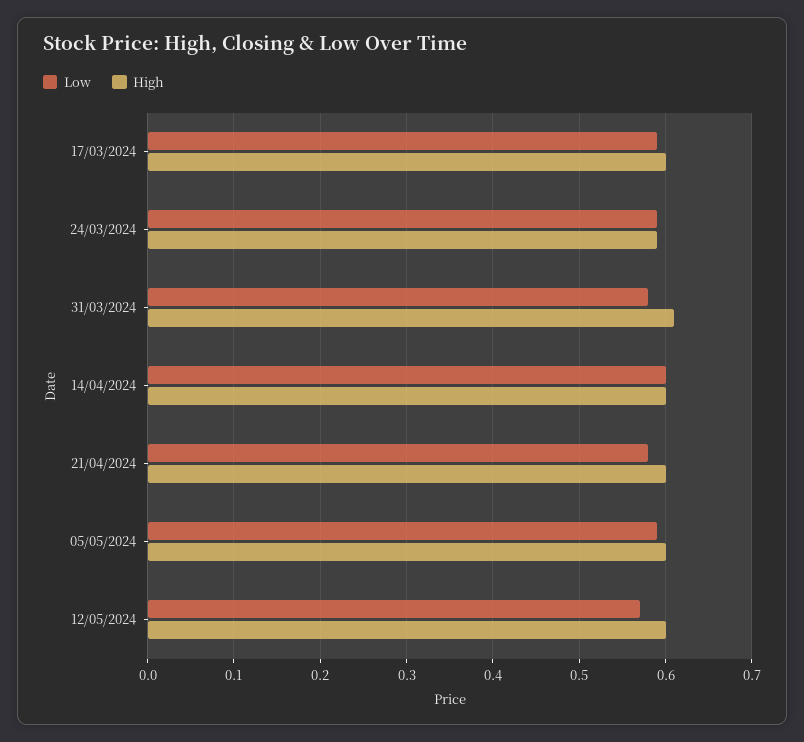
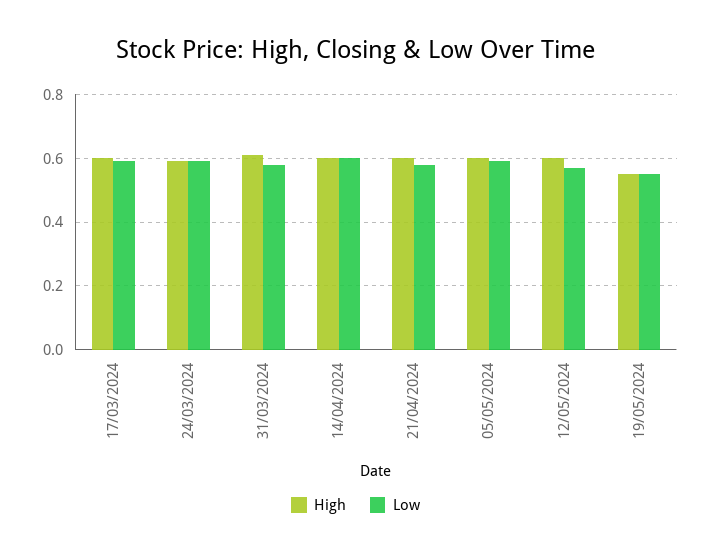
High, 19/05/2024: none -> 0.55
Low, 19/05/2024: none -> 0.55

